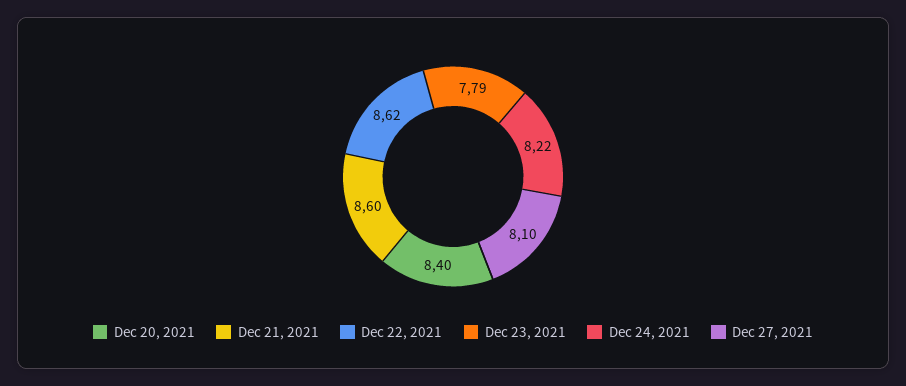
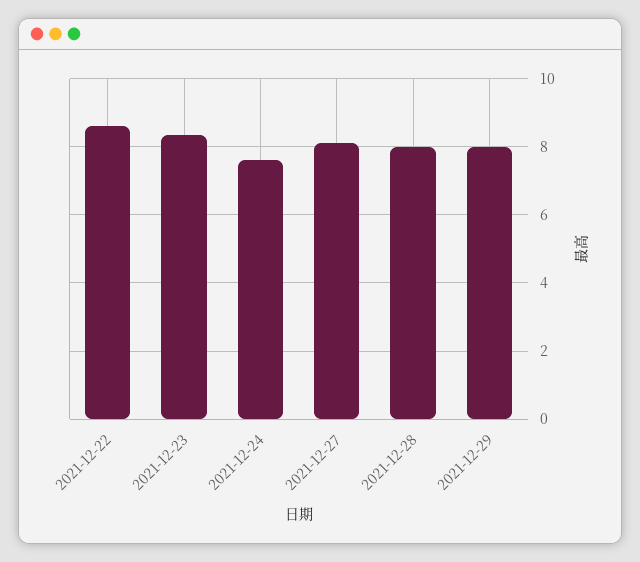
Dec 20, 2021: 8.4 -> none
Dec 21, 2021: 8.6 -> none
Dec 23, 2021: 7.79 -> 8.4
Dec 24, 2021: 8.22 -> 7.6
2021-12-28: none -> 8
2021-12-29: none -> 8

